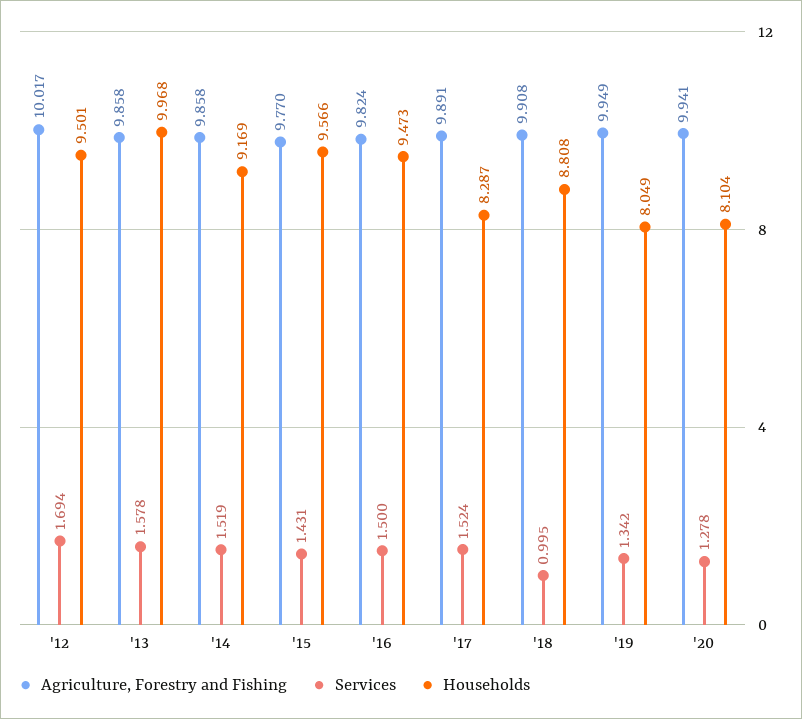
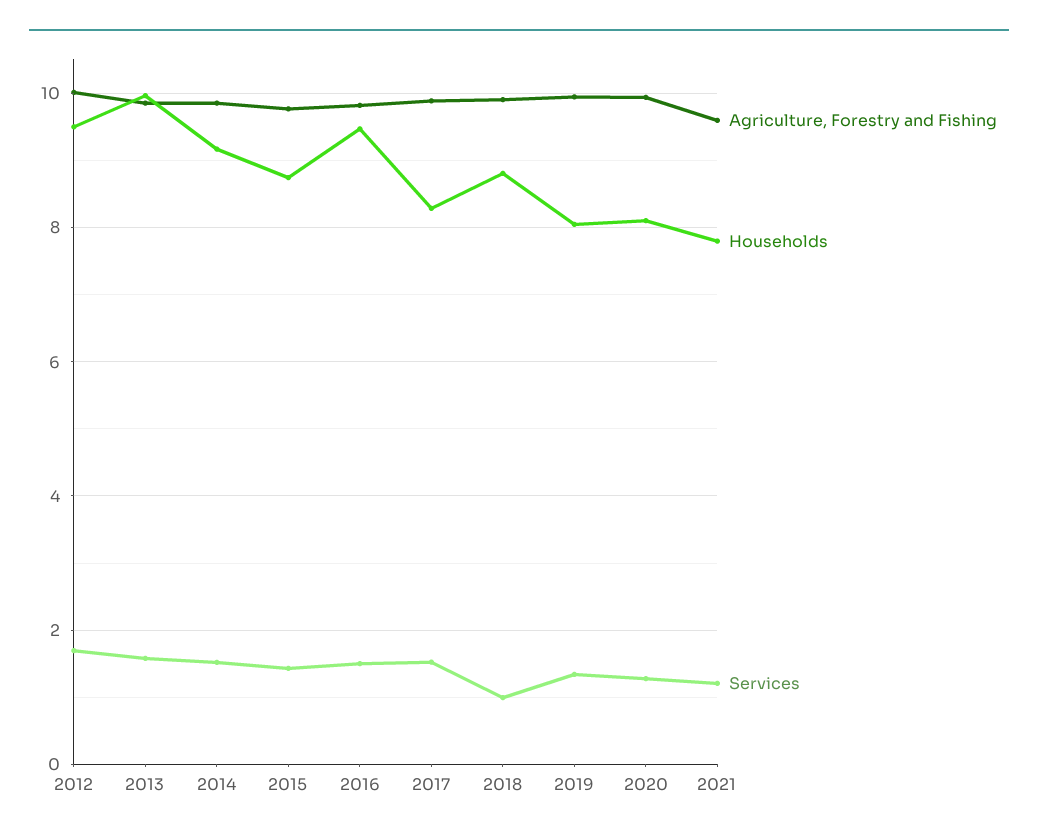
Households, '15: 9.566 -> 8.8
Agriculture, Forestry and Fishing, 2021: none -> 9.6
Households, 2021: none -> 7.8
Services, 2021: none -> 1.2

